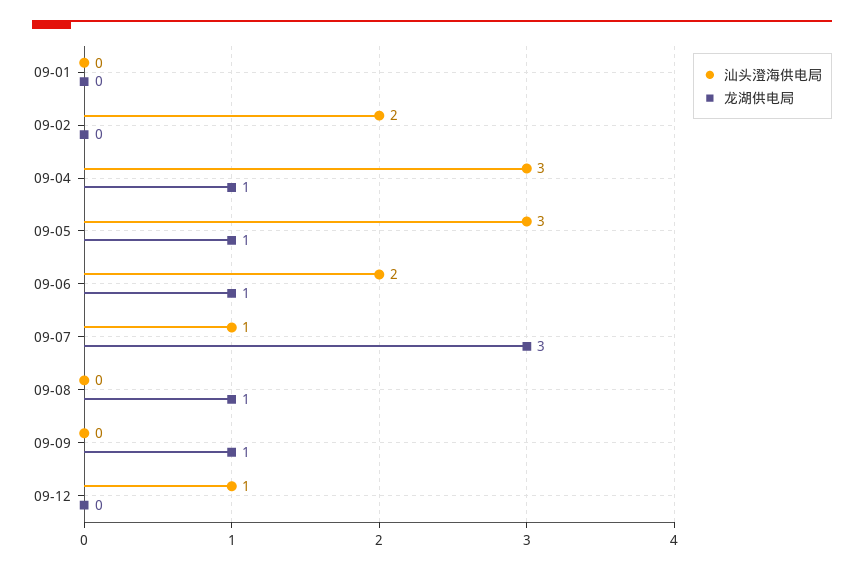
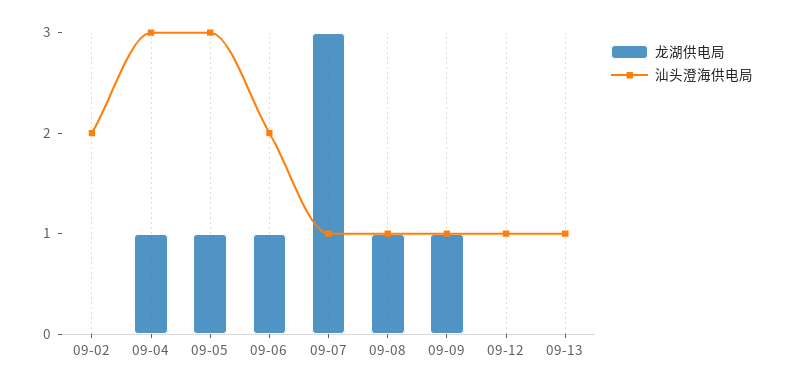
汕头澄海供电局, 09-01: 0 -> none
龙湖供电局, 09-01: 0 -> none
汕头澄海供电局, 09-08: 0 -> 1
汕头澄海供电局, 09-09: 0 -> 1
龙湖供电局, 09-13: none -> 0
汕头澄海供电局, 09-13: none -> 1

